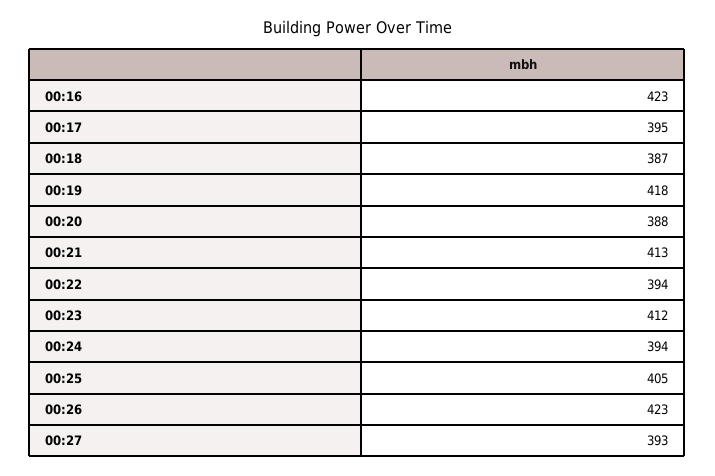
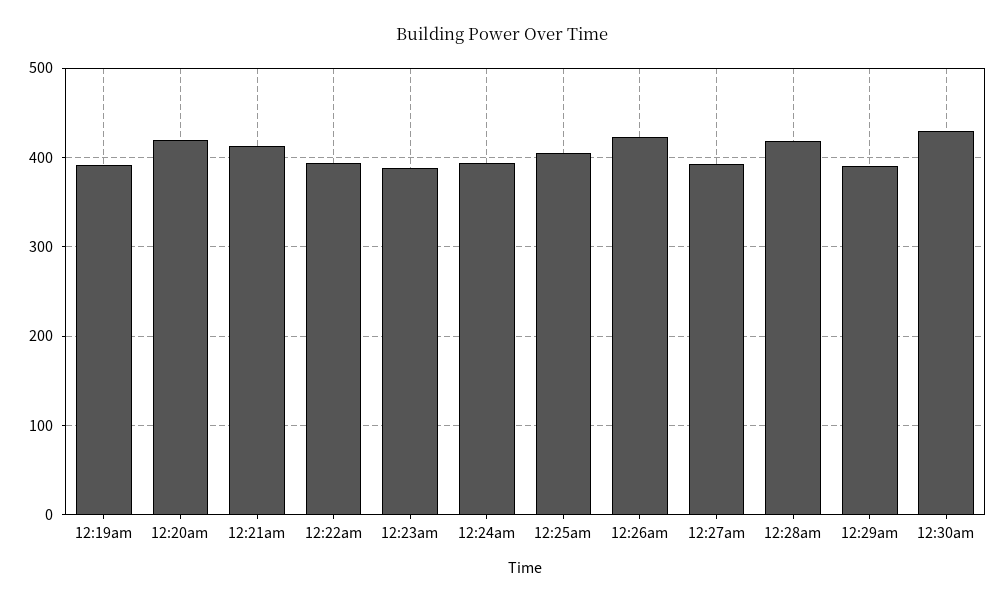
00:16: 423 -> none
00:17: 395 -> none
00:18: 387 -> none
00:19: 418 -> 390
00:20: 388 -> 420
00:23: 412 -> 390
12:28am: none -> 420
12:29am: none -> 390
12:30am: none -> 430

